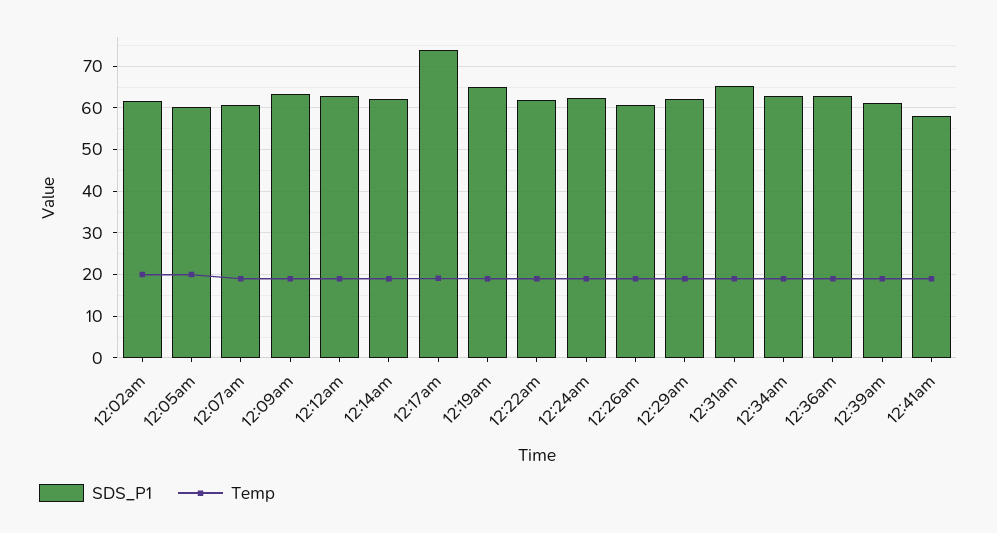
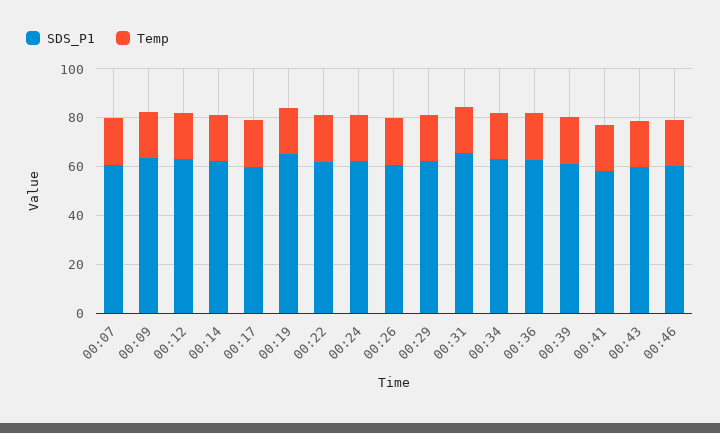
SDS_P1, 12:02am: 62 -> none
Temp, 12:02am: 20 -> none
SDS_P1, 12:05am: 60 -> none
Temp, 12:05am: 20 -> none
SDS_P1, 12:17am: 74 -> 60
SDS_P1, 00:43: none -> 60
Temp, 00:43: none -> 20
SDS_P1, 00:46: none -> 60
Temp, 00:46: none -> 20

